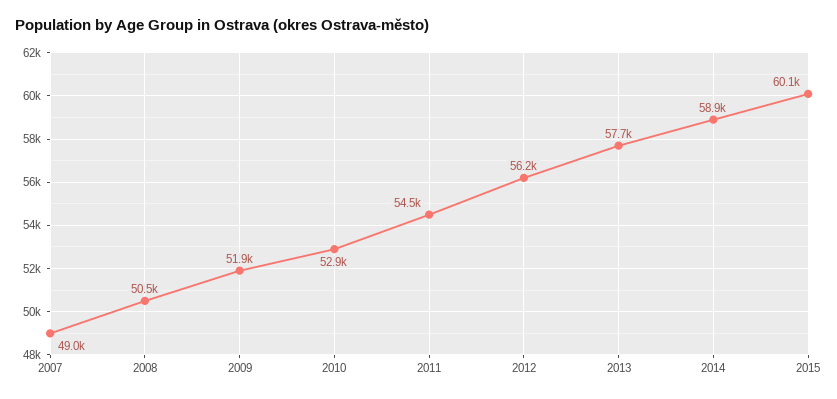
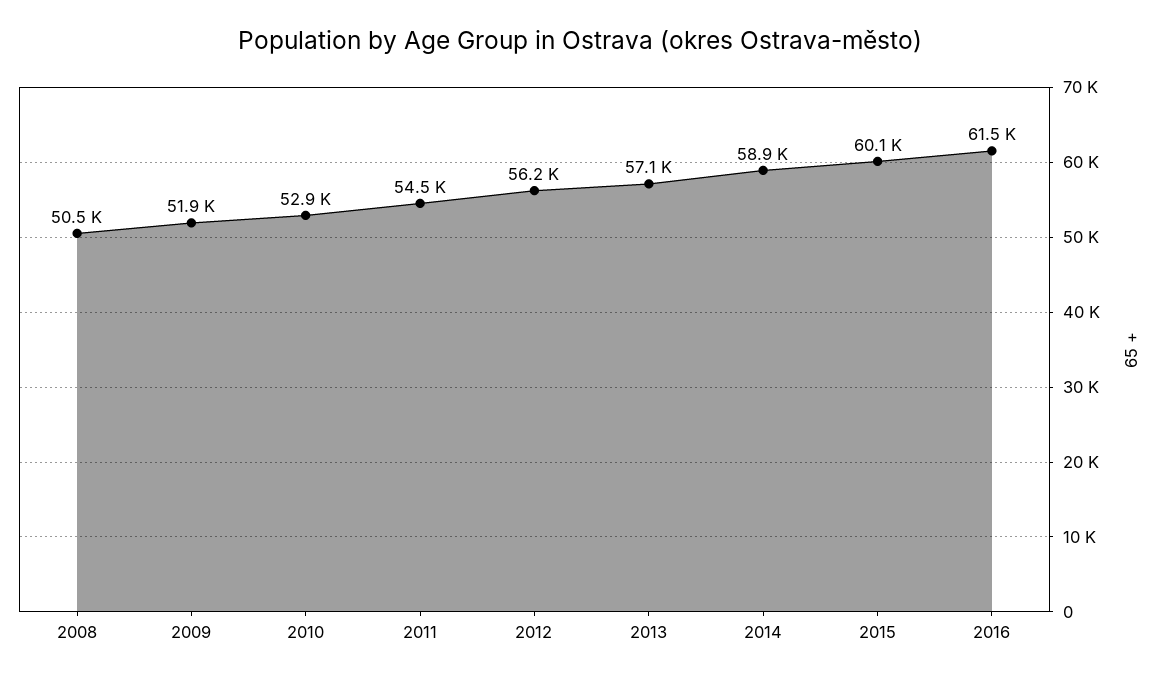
2007: 49000 -> none
2013: 57700 -> 57100
2016: none -> 61500

